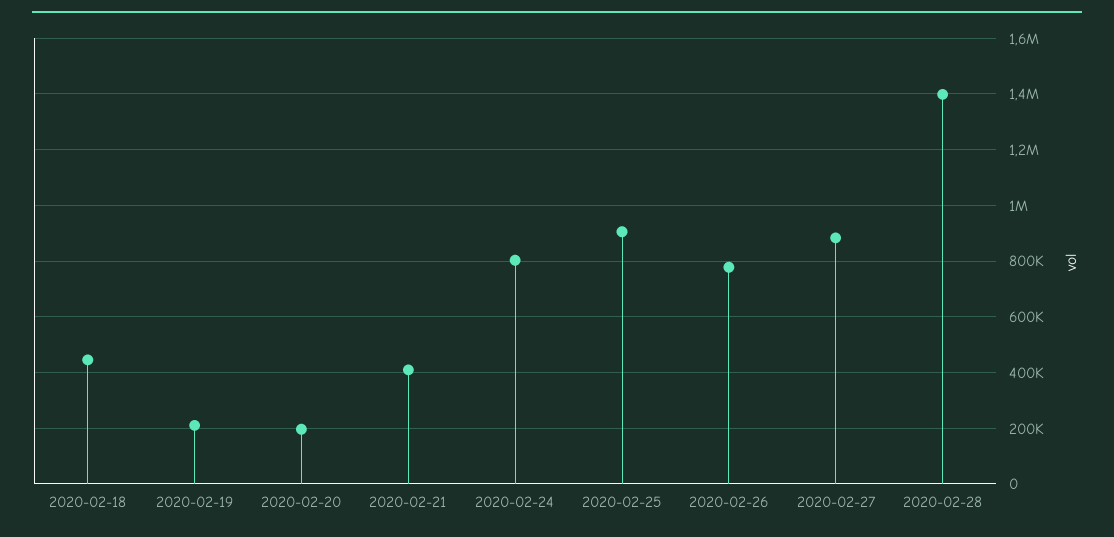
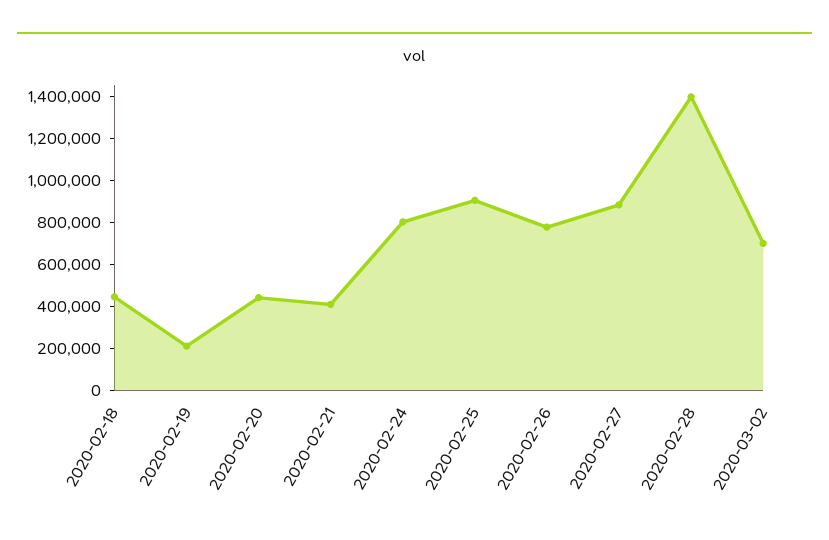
2020-02-20: 200000 -> 450000
2020-03-02: none -> 700000

